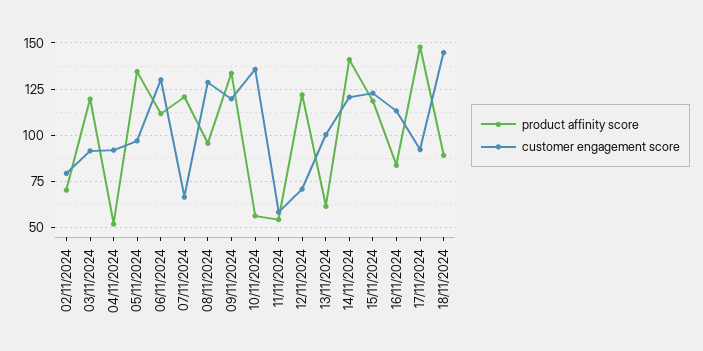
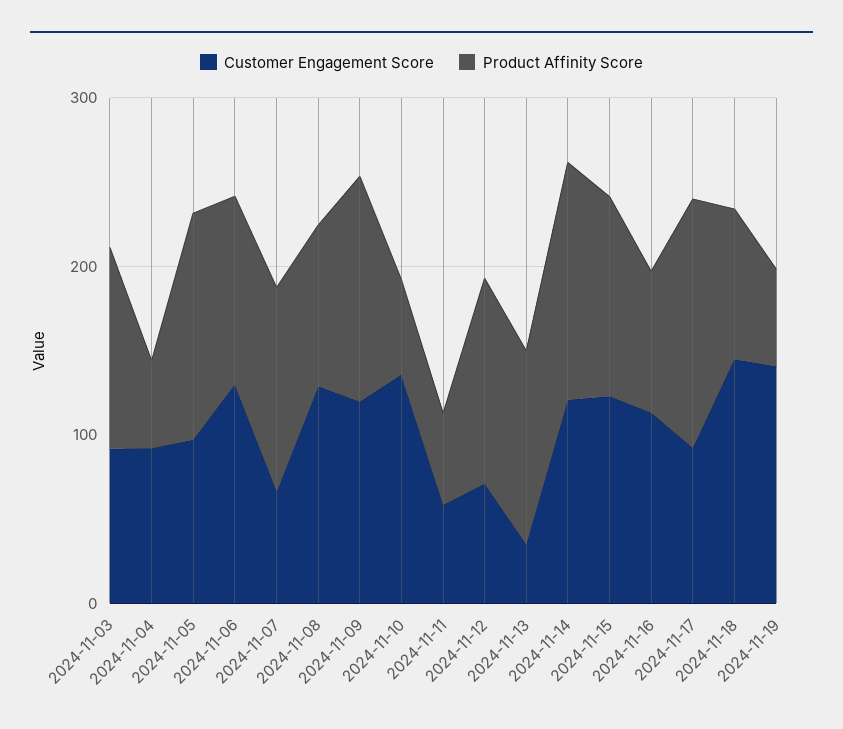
product affinity score, 02/11/2024: 70 -> none
customer engagement score, 02/11/2024: 80 -> none
product affinity score, 13/11/2024: 60 -> 120
customer engagement score, 13/11/2024: 100 -> 40
customer engagement score, 2024-11-19: none -> 140
product affinity score, 2024-11-19: none -> 60

